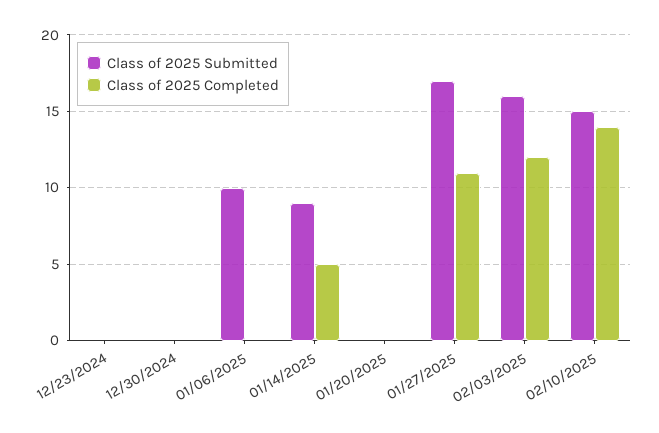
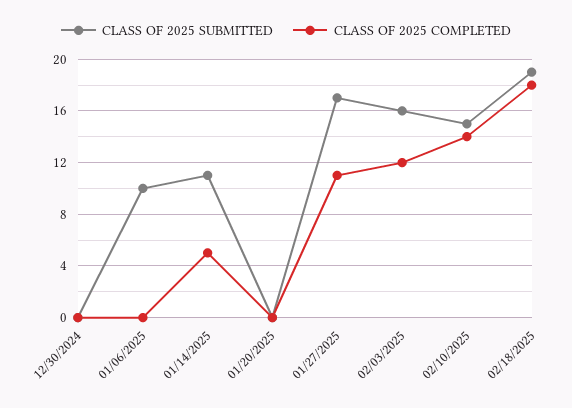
Class of 2025 Submitted, 12/23/2024: 0 -> none
Class of 2025 Completed, 12/23/2024: 0 -> none
Class of 2025 Submitted, 01/14/2025: 9 -> 11
Class of 2025 Submitted, 02/18/2025: none -> 19
Class of 2025 Completed, 02/18/2025: none -> 18

